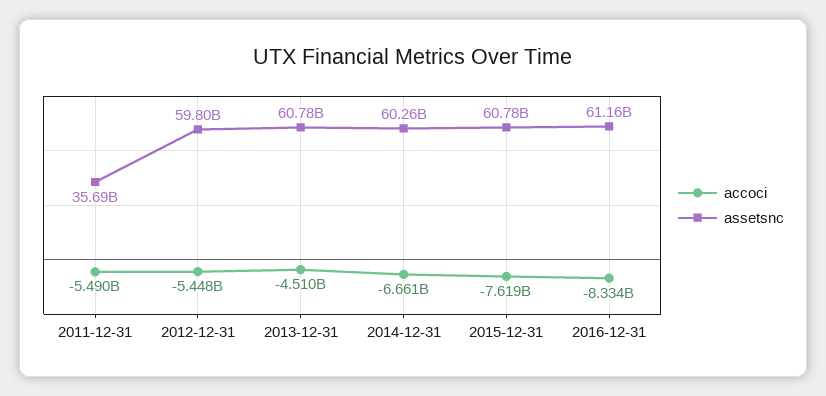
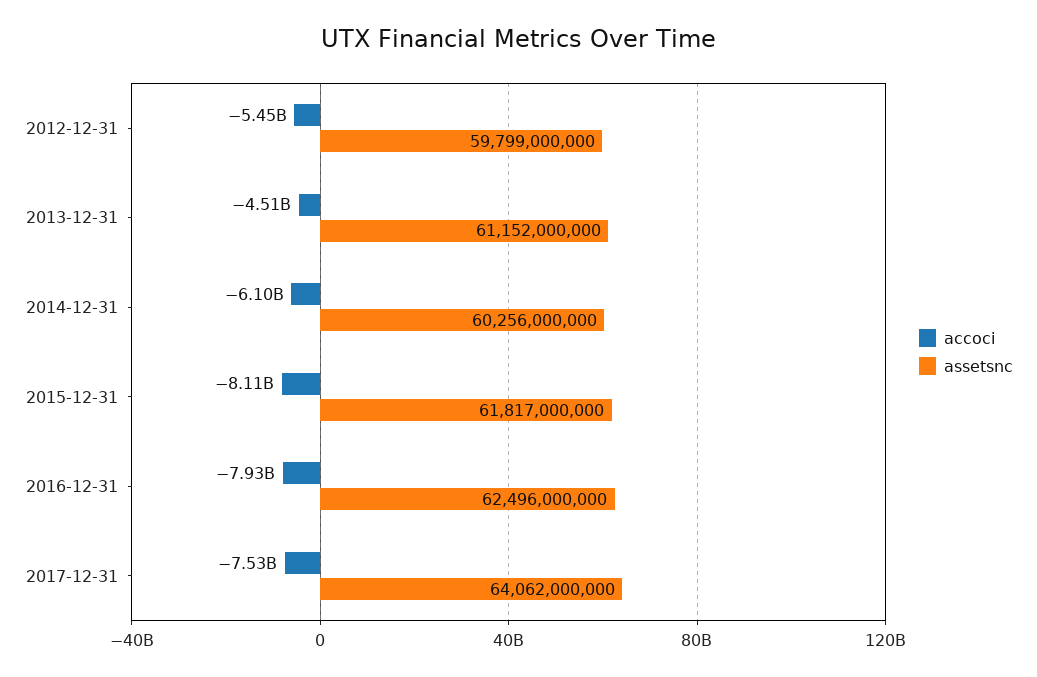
accoci, 2011-12-31: -5490000000 -> none
assetsnc, 2011-12-31: 35690000000 -> none
assetsnc, 2013-12-31: 60780000000 -> 61152000000
accoci, 2014-12-31: -6661000000 -> -6100000000
accoci, 2015-12-31: -7619000000 -> -8110000000
assetsnc, 2015-12-31: 60780000000 -> 61817000000
accoci, 2016-12-31: -8334000000 -> -7930000000
assetsnc, 2016-12-31: 61160000000 -> 62496000000
accoci, 2017-12-31: none -> -7530000000
assetsnc, 2017-12-31: none -> 64062000000

